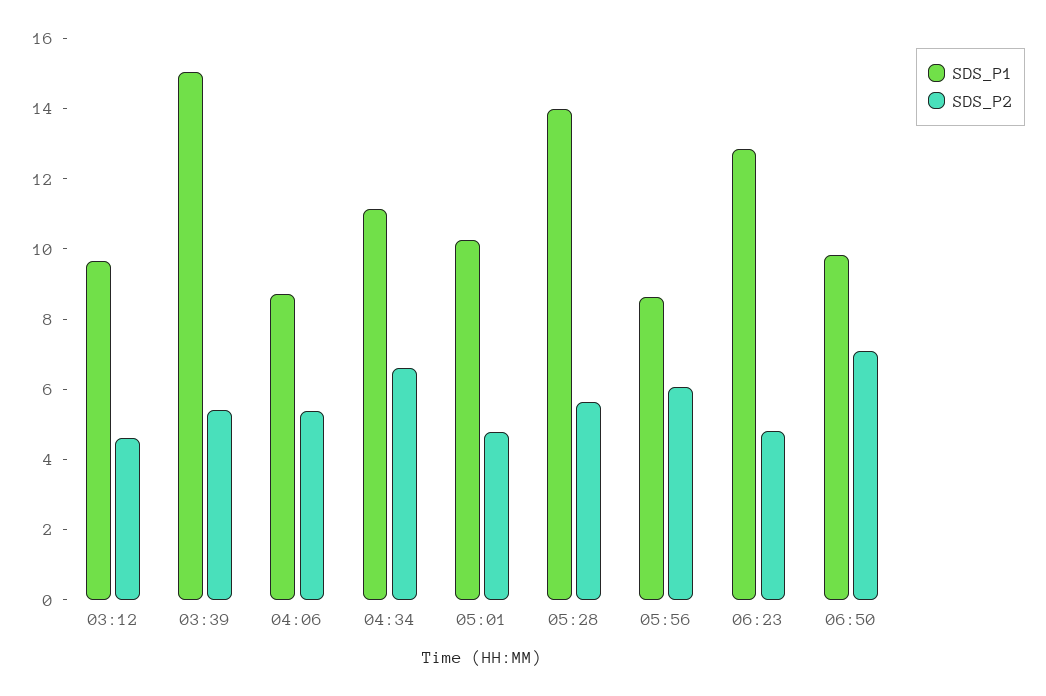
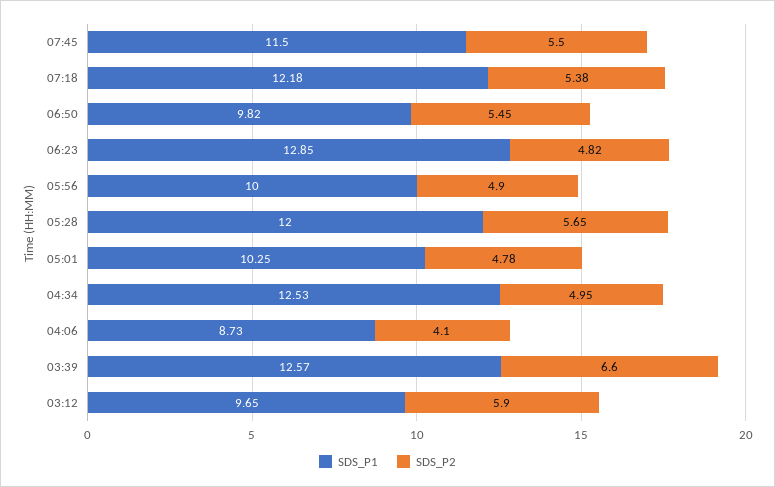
SDS_P2, 03:12: 4.5 -> 5.9
SDS_P1, 03:39: 15 -> 12.57
SDS_P2, 03:39: 5.5 -> 6.6
SDS_P2, 04:06: 5.5 -> 4.1
SDS_P1, 04:34: 11 -> 12.53
SDS_P2, 04:34: 6.5 -> 4.95
SDS_P1, 05:28: 14 -> 12
SDS_P1, 05:56: 8.5 -> 10
SDS_P2, 05:56: 6 -> 4.9
SDS_P2, 06:50: 7 -> 5.45
SDS_P1, 07:45: none -> 11.5
SDS_P2, 07:45: none -> 5.5
SDS_P1, 07:18: none -> 12.18
SDS_P2, 07:18: none -> 5.38

